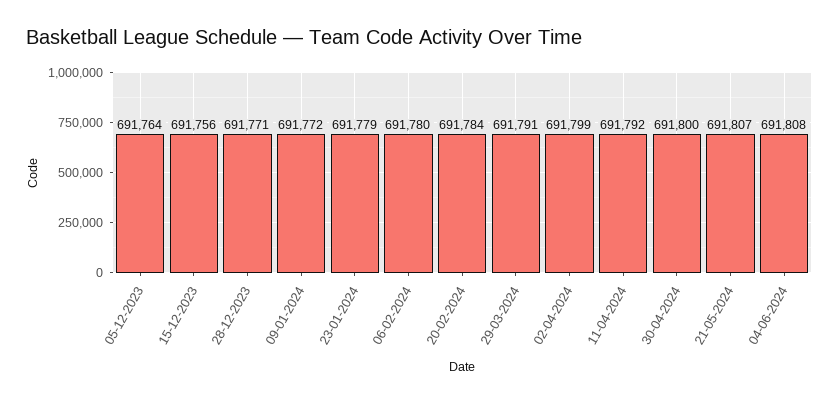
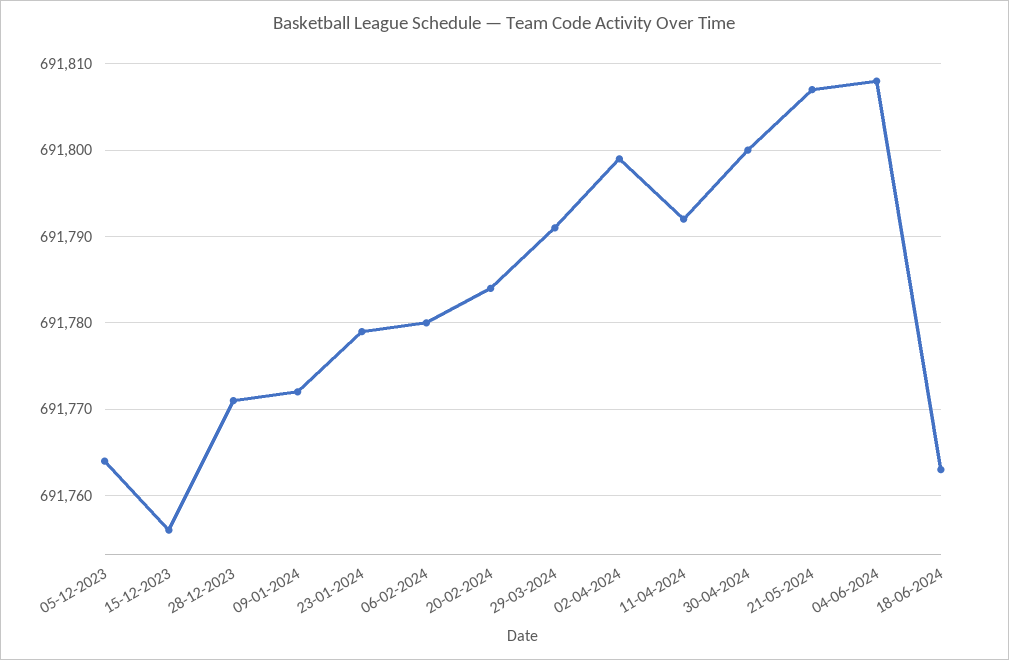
18-06-2024: none -> 691763

